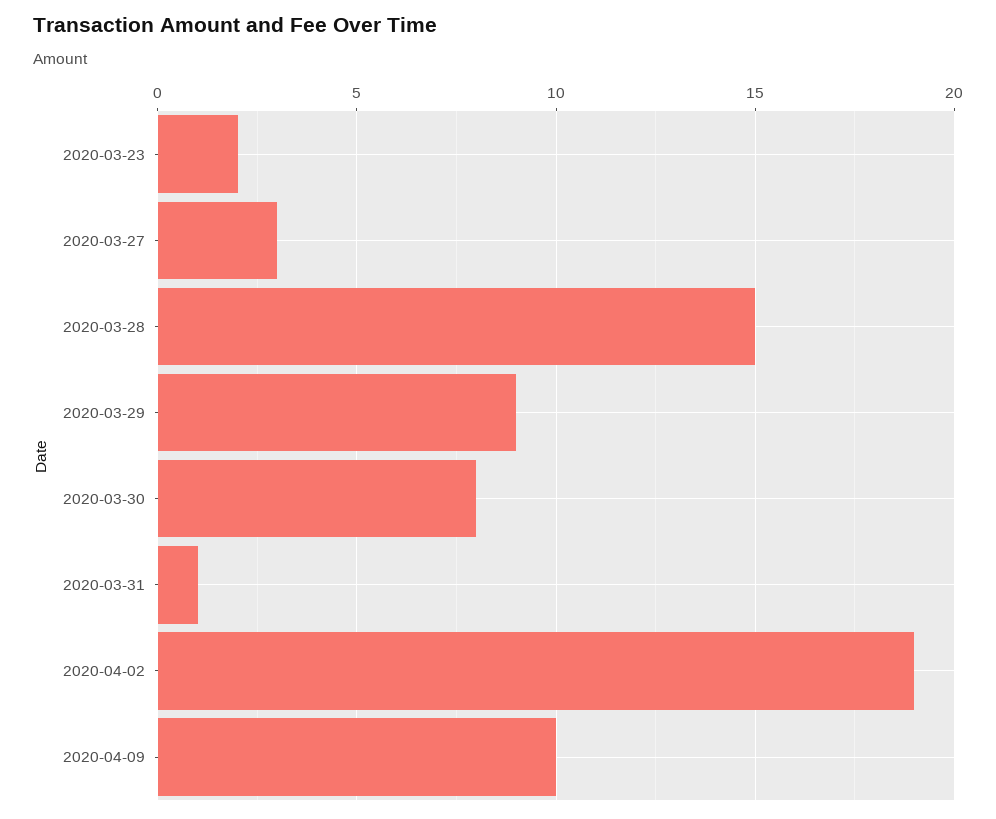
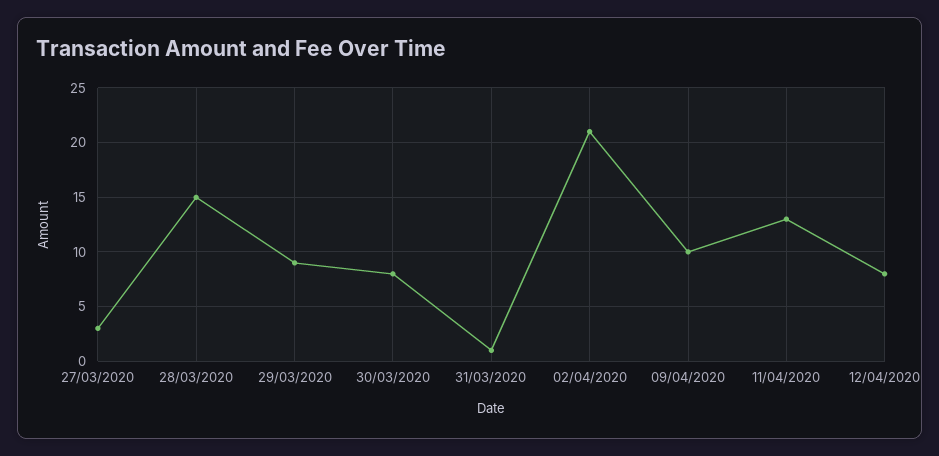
2020-03-23: 2 -> none
2020-04-02: 19 -> 21
11/04/2020: none -> 13
12/04/2020: none -> 8

